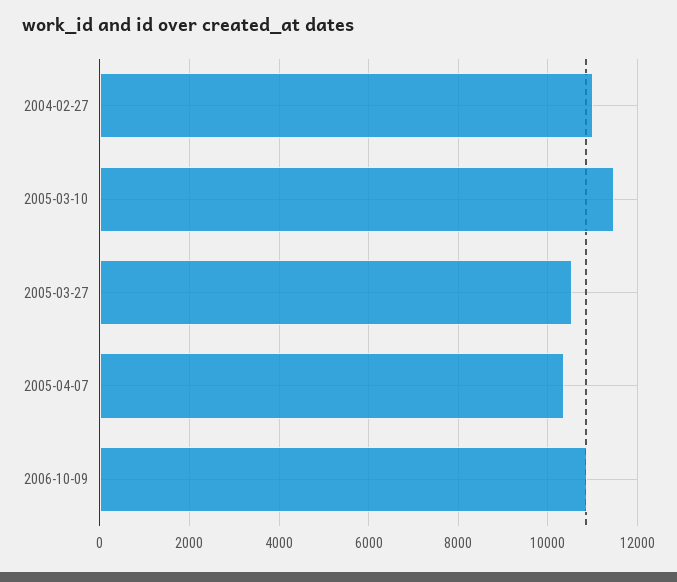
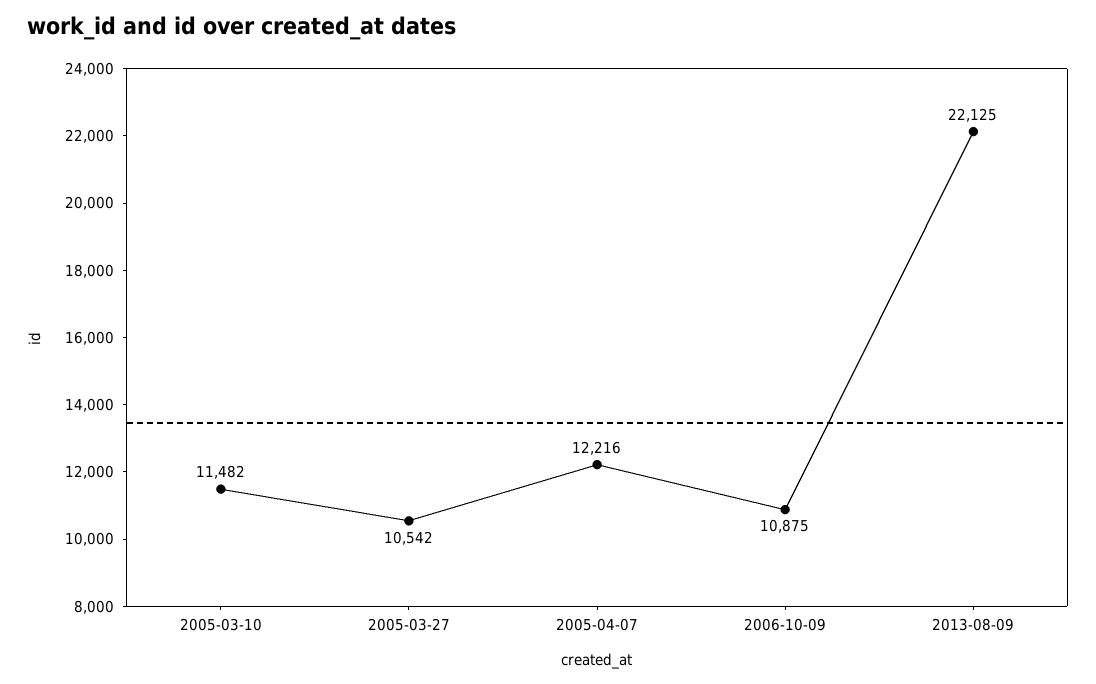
2004-02-27: 11000 -> none
2005-04-07: 10400 -> 12216
2013-08-09: none -> 22125

